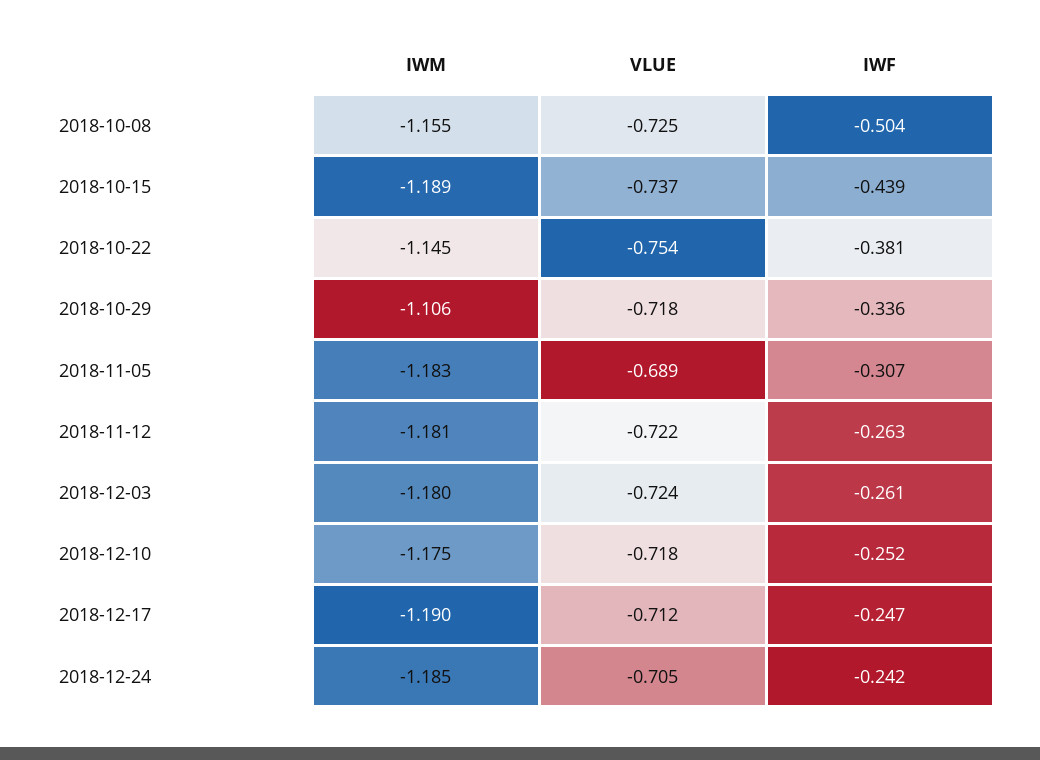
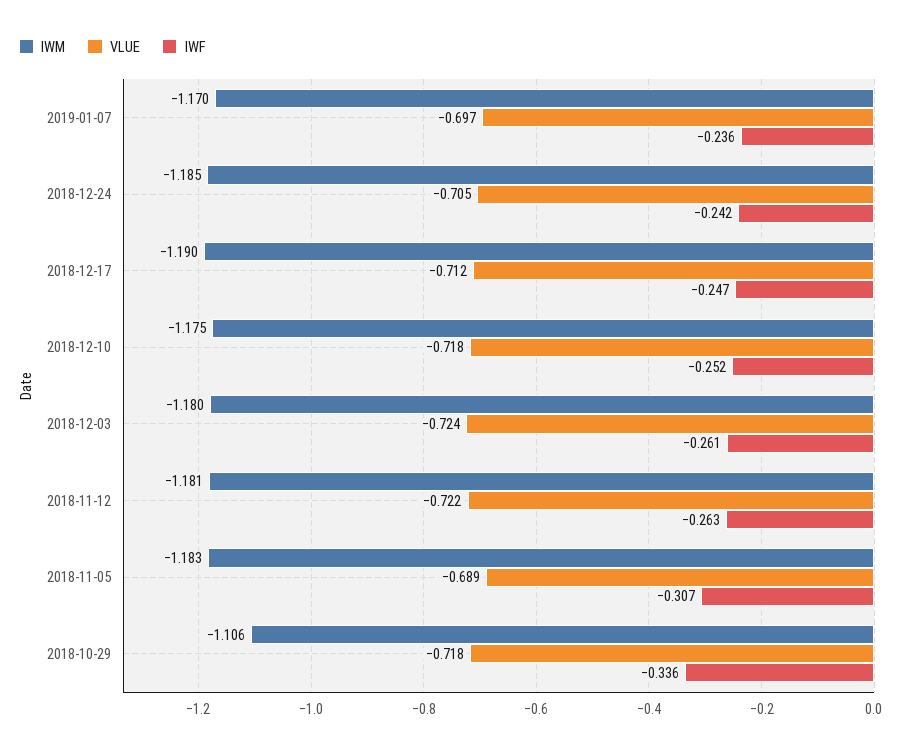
IWM, 2018-10-08: -1.155 -> none
VLUE, 2018-10-08: -0.725 -> none
IWF, 2018-10-08: -0.504 -> none
IWM, 2018-10-15: -1.189 -> none
VLUE, 2018-10-15: -0.737 -> none
IWF, 2018-10-15: -0.439 -> none
IWM, 2018-10-22: -1.145 -> none
VLUE, 2018-10-22: -0.754 -> none
IWF, 2018-10-22: -0.381 -> none
IWM, 2019-01-07: none -> -1.17
VLUE, 2019-01-07: none -> -0.697
IWF, 2019-01-07: none -> -0.236

